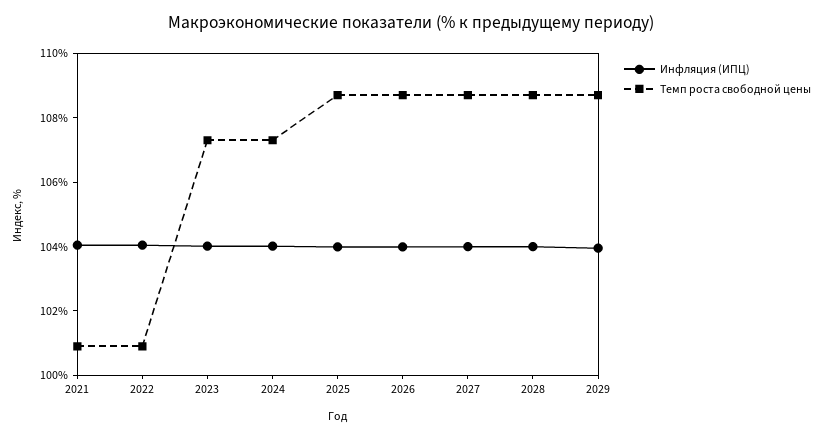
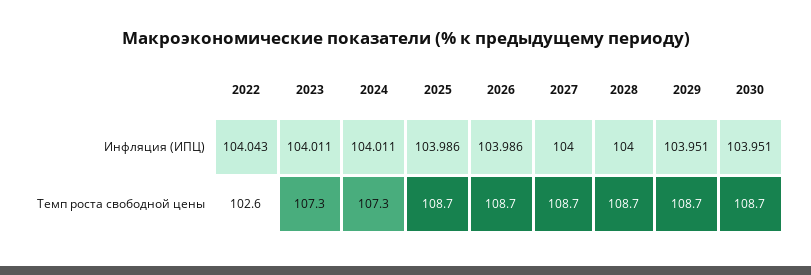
Инфляция (ИПЦ), 2021: 104 -> none
Темп роста свободной цены, 2021: 101 -> none
Темп роста свободной цены, 2022: 101 -> 102.6
Инфляция (ИПЦ), 2030: none -> 103.951
Темп роста свободной цены, 2030: none -> 108.7

